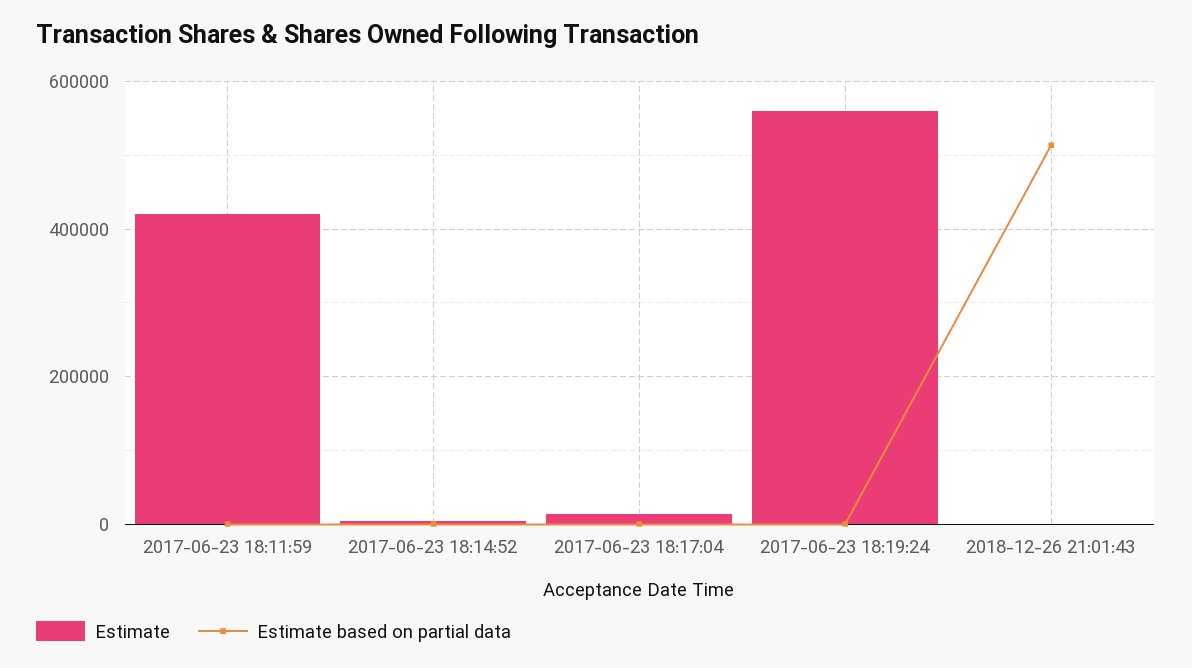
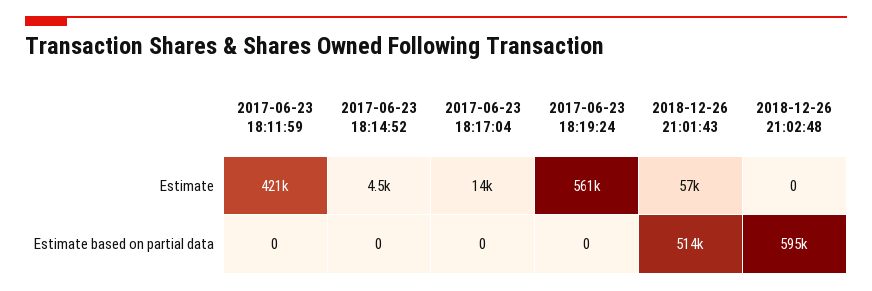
Estimate, 2018-12-26 21:01:43: 0 -> 57000
Estimate, 2018-12-26 21:02:48: none -> 0
Estimate based on partial data, 2018-12-26 21:02:48: none -> 595000

